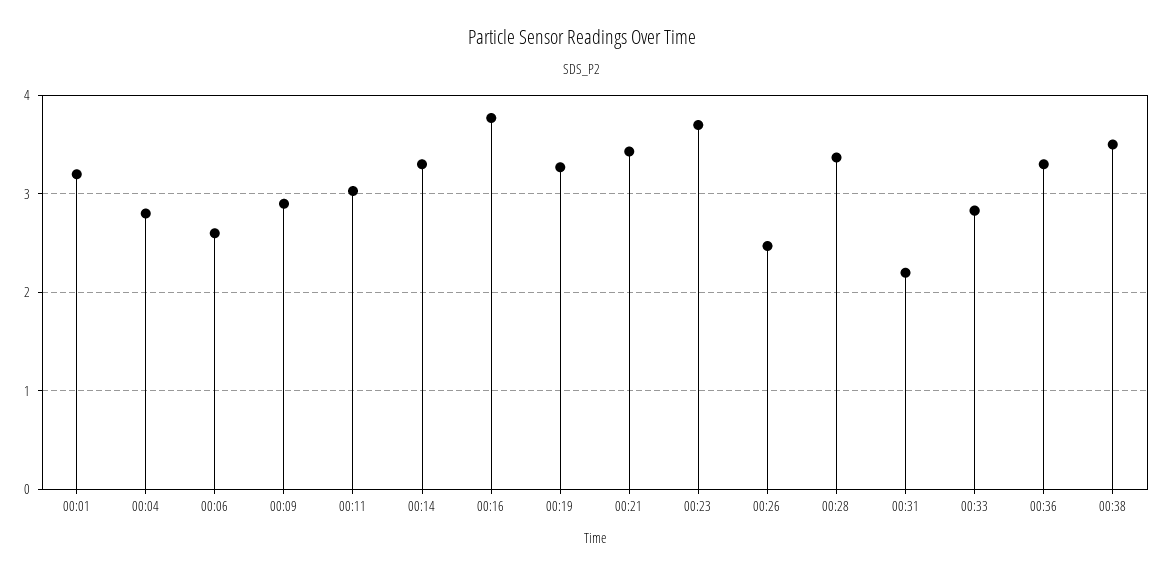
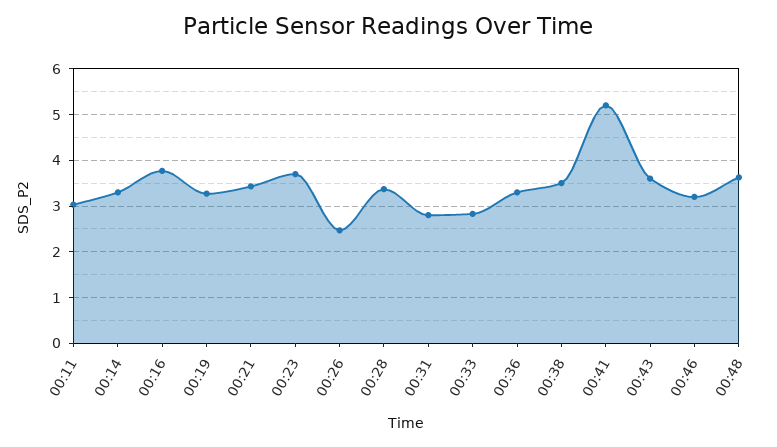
00:01: 3.2 -> none
00:04: 2.8 -> none
00:06: 2.6 -> none
00:09: 2.9 -> none
00:31: 2.2 -> 2.8
00:41: none -> 5.2
00:43: none -> 3.6
00:46: none -> 3.2
00:48: none -> 3.6

